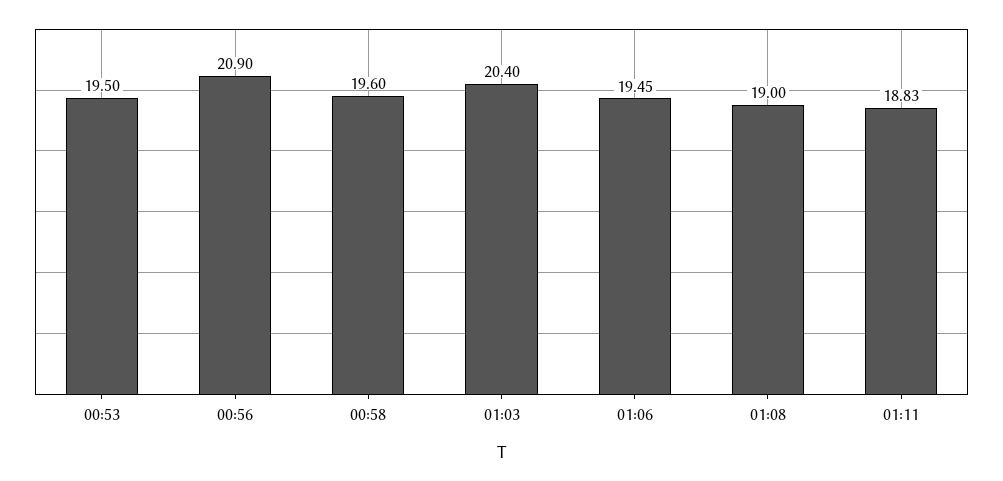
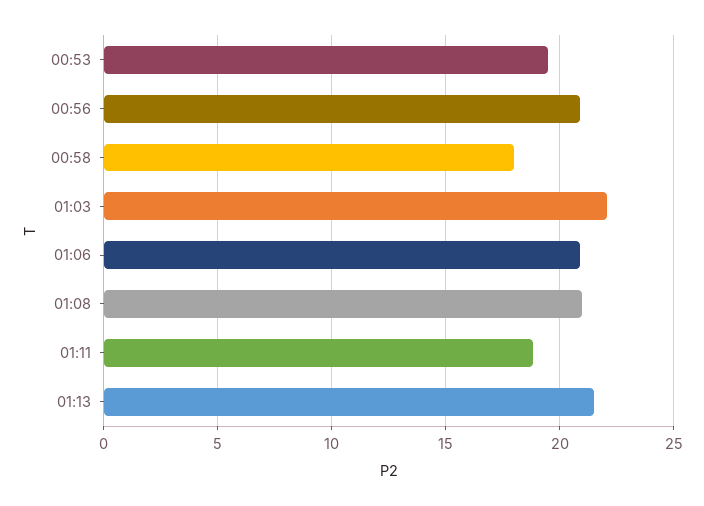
00:58: 19.6 -> 18
01:03: 20.4 -> 22
01:06: 19.45 -> 21
01:08: 19 -> 21
01:13: none -> 21.5

